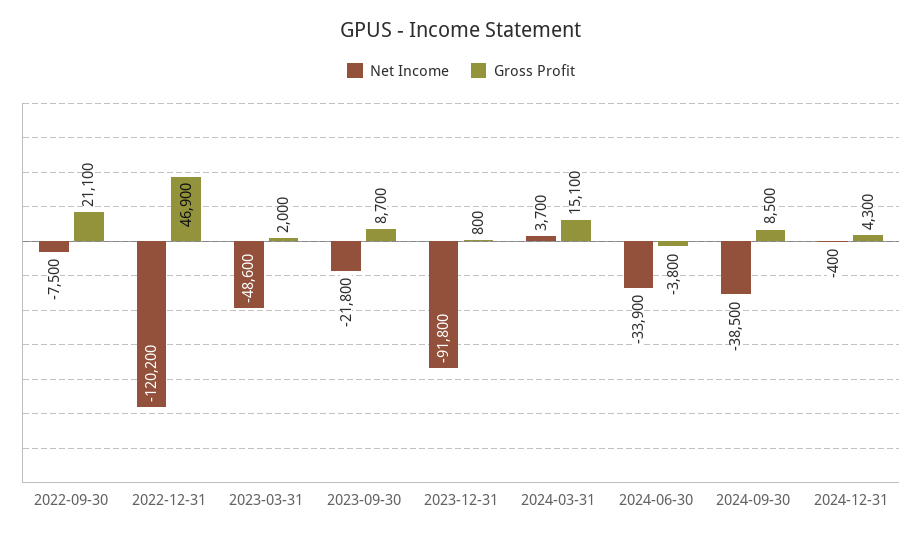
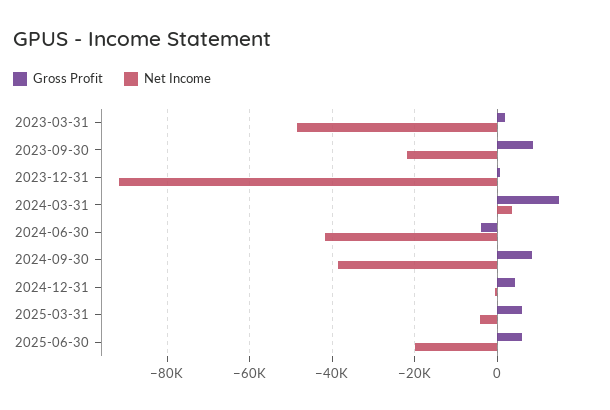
Net Income, 2022-09-30: -7500 -> none
Gross Profit, 2022-09-30: 21100 -> none
Net Income, 2022-12-31: -120200 -> none
Gross Profit, 2022-12-31: 46900 -> none
Net Income, 2024-06-30: -33900 -> -42000
Gross Profit, 2025-03-31: none -> 6000
Net Income, 2025-03-31: none -> -4000
Gross Profit, 2025-06-30: none -> 6000
Net Income, 2025-06-30: none -> -20000

